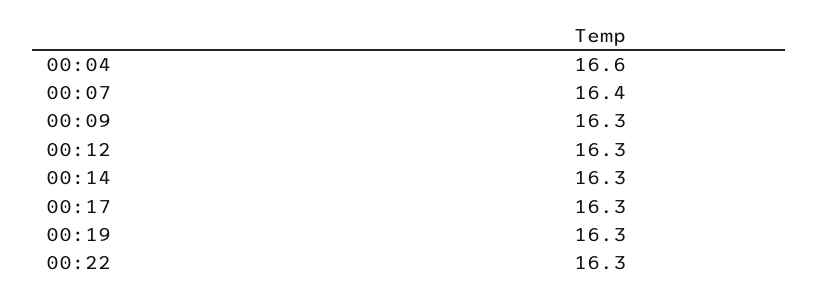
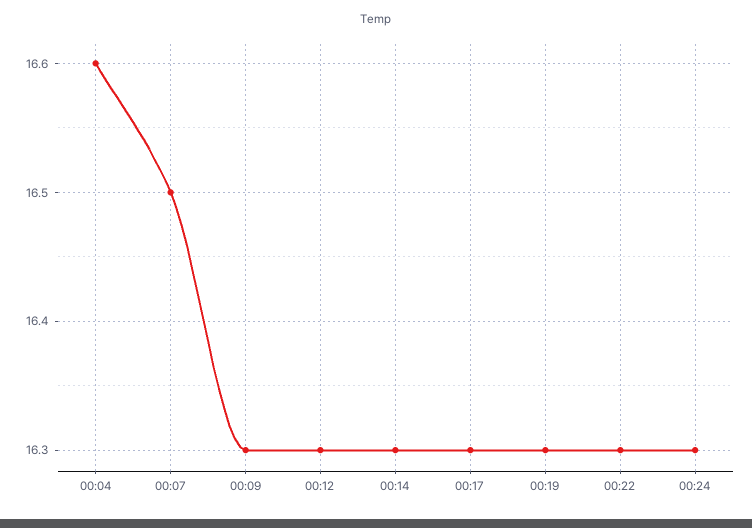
00:07: 16.4 -> 16.5
00:24: none -> 16.3

